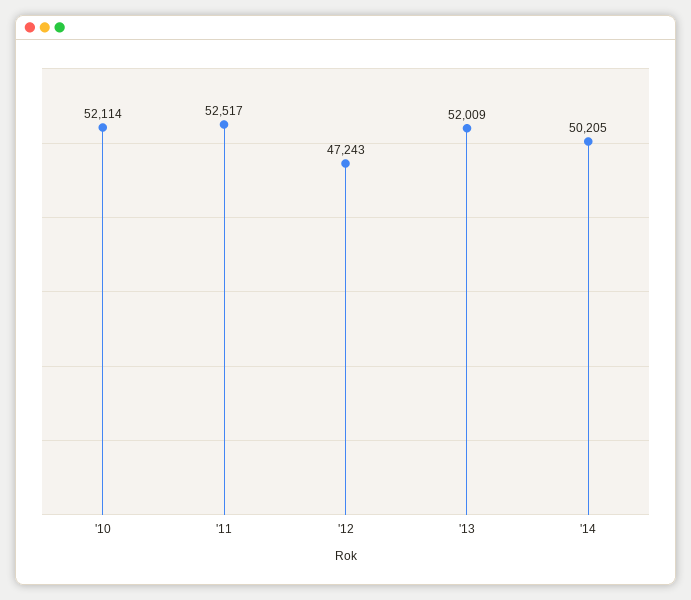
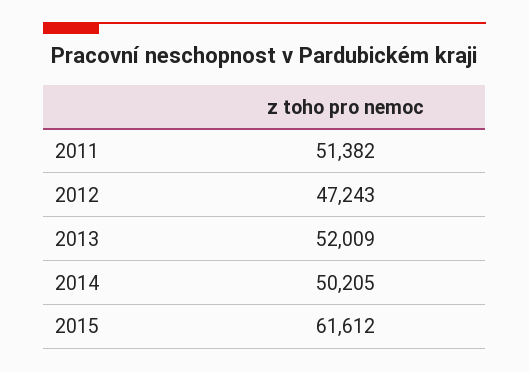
'10: 52114 -> none
'11: 52517 -> 51382
2015: none -> 61612

